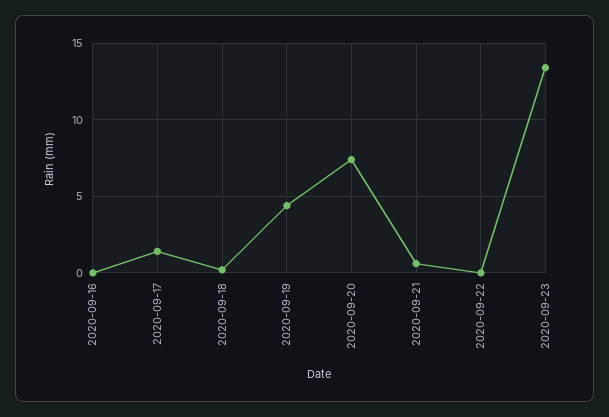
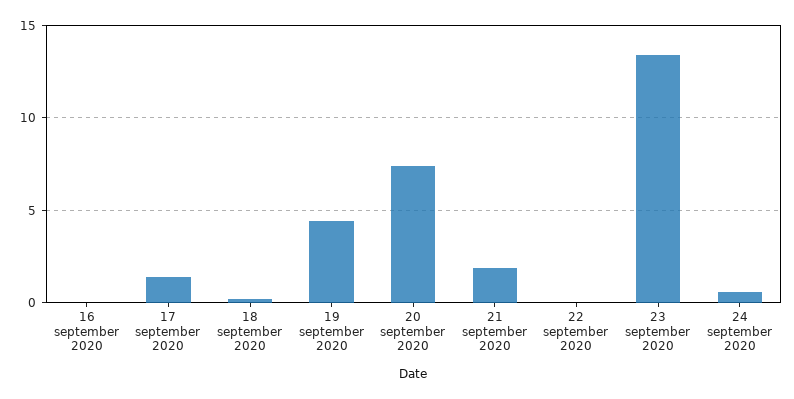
2020-09-21: 0.5 -> 2
24 september 2020: none -> 0.5

